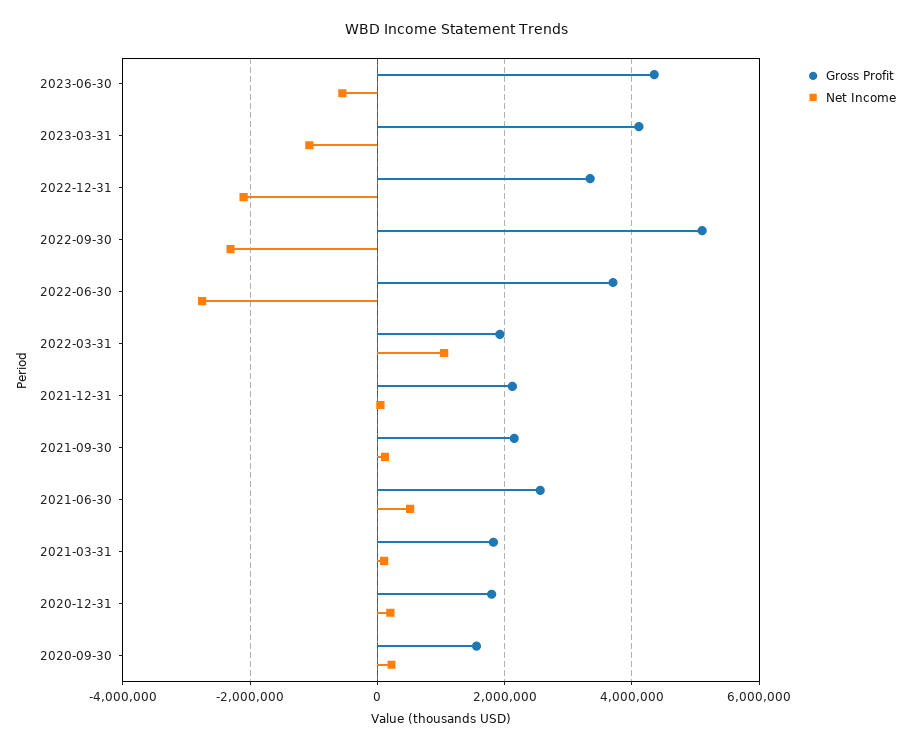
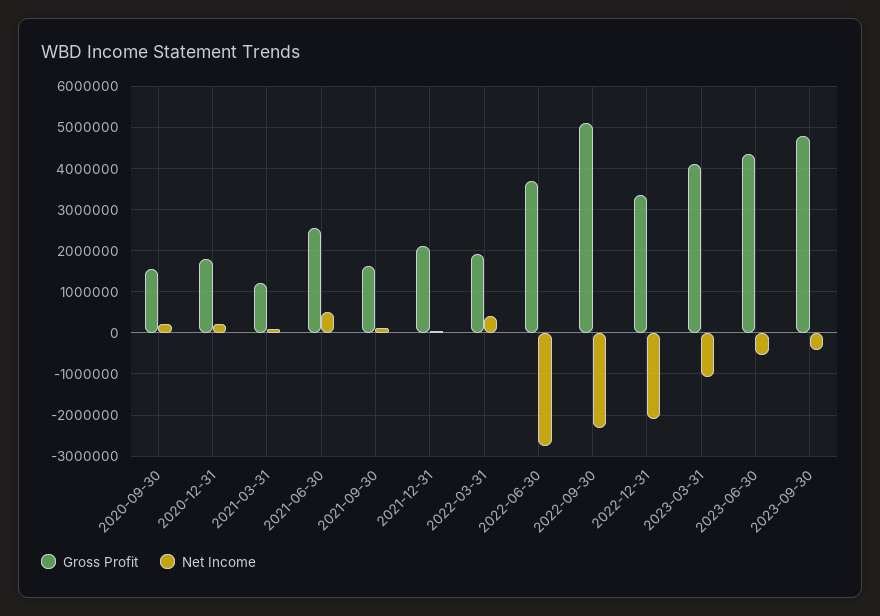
Net Income, 2022-03-31: 1000000 -> 400000
Gross Profit, 2021-09-30: 2200000 -> 1600000
Gross Profit, 2021-03-31: 1800000 -> 1200000
Gross Profit, 2023-09-30: none -> 4800000
Net Income, 2023-09-30: none -> -400000

